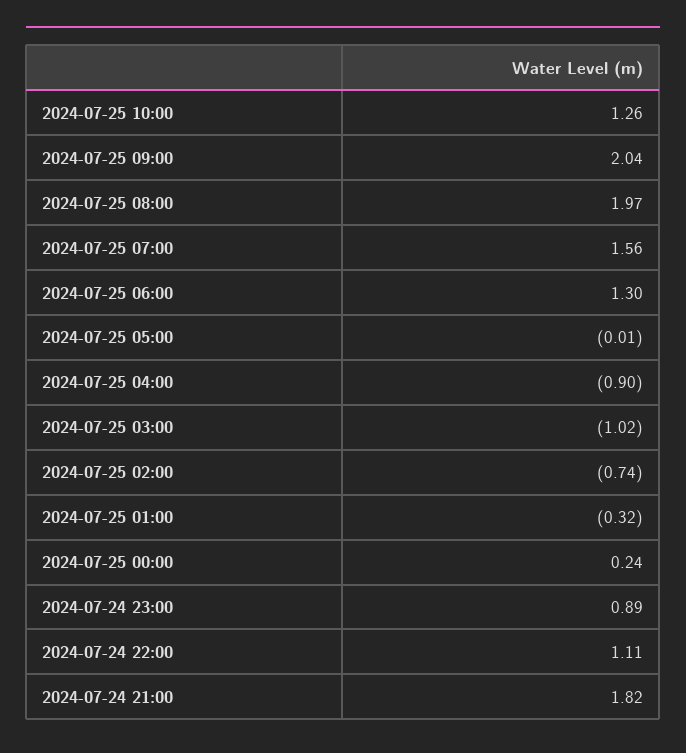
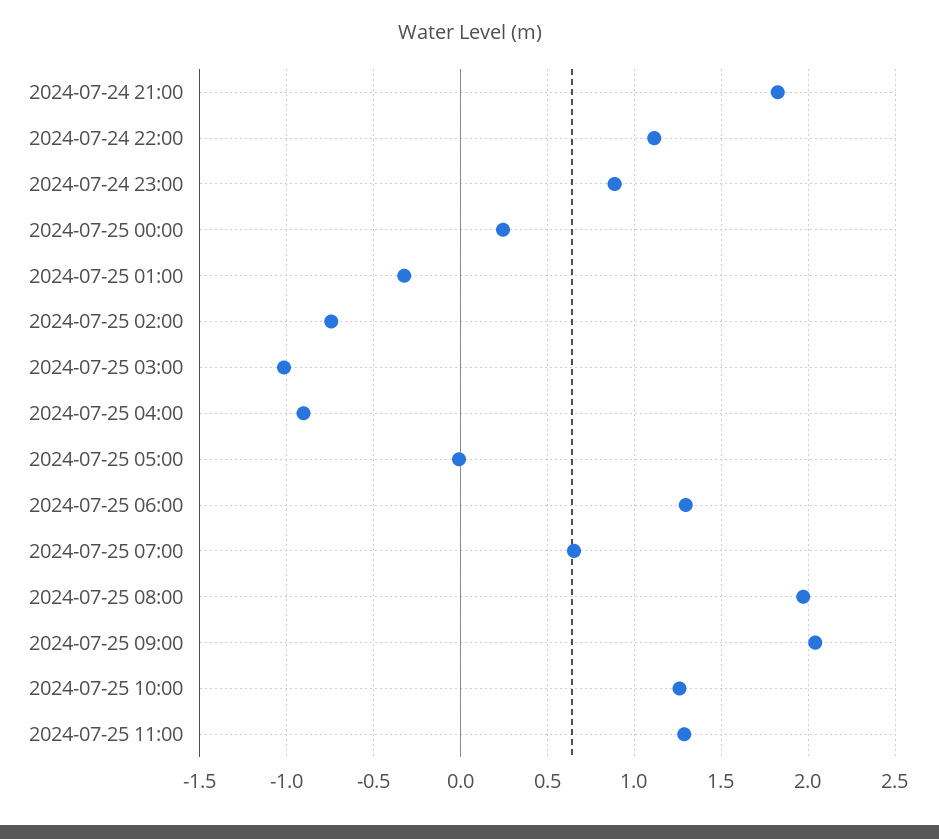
2024-07-25 07:00: 1.56 -> 0.65
2024-07-25 11:00: none -> 1.3

